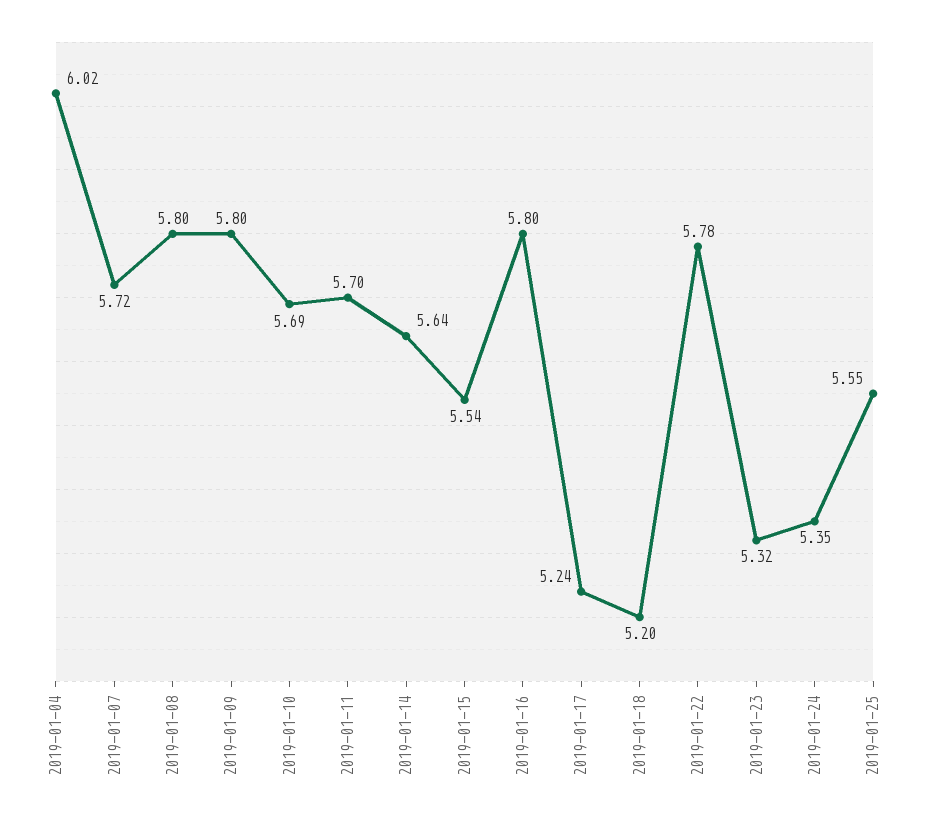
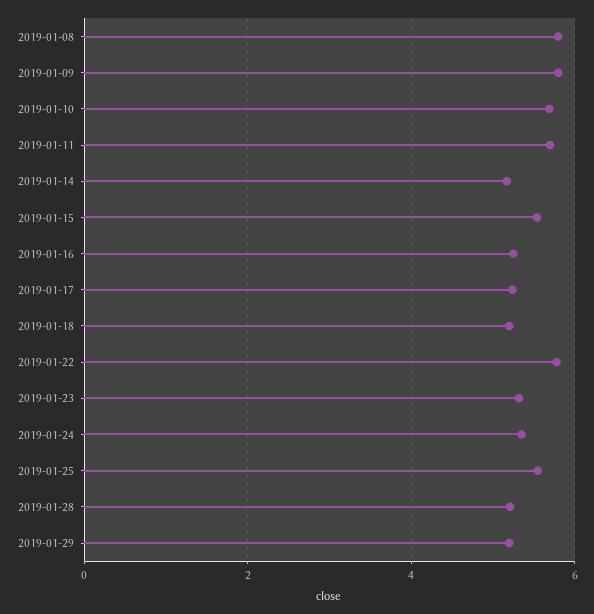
2019-01-04: 6.02 -> none
2019-01-07: 5.72 -> none
2019-01-14: 5.64 -> 5.2
2019-01-16: 5.8 -> 5.2
2019-01-28: none -> 5.2
2019-01-29: none -> 5.2

